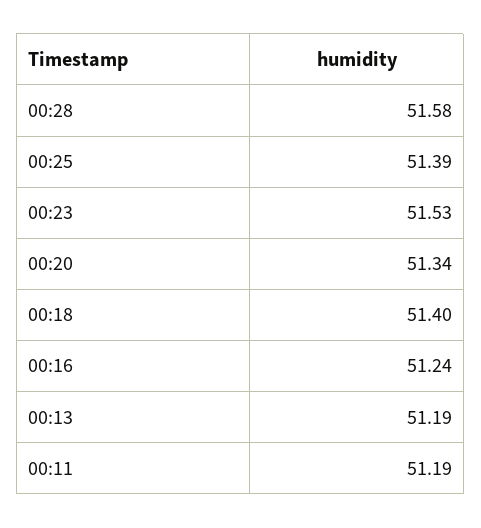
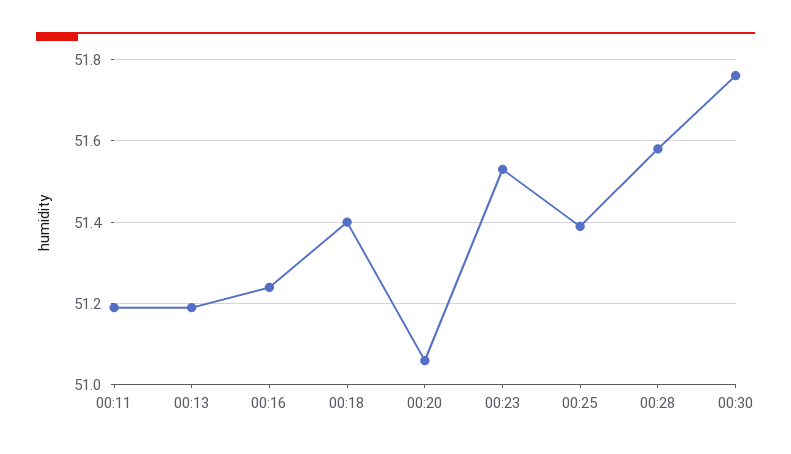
00:20: 51.34 -> 51.05
00:30: none -> 51.75

